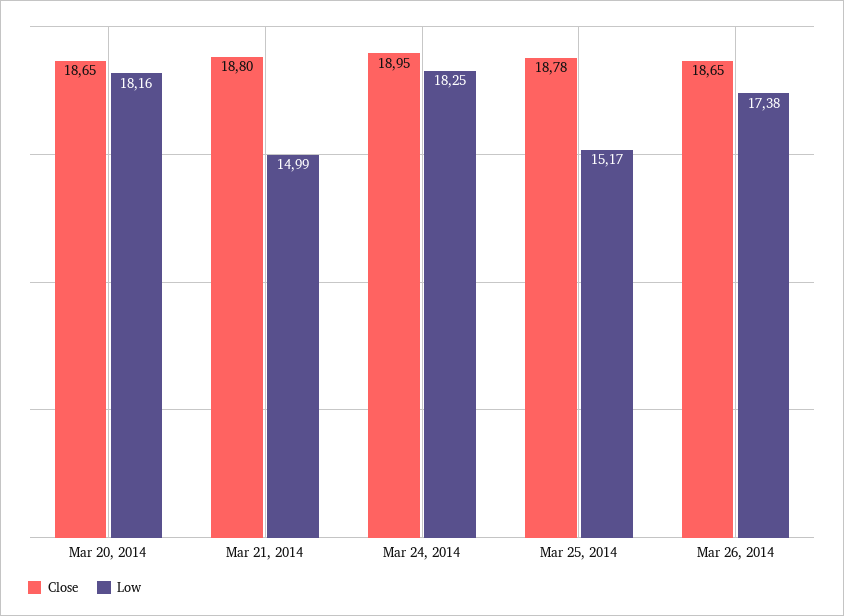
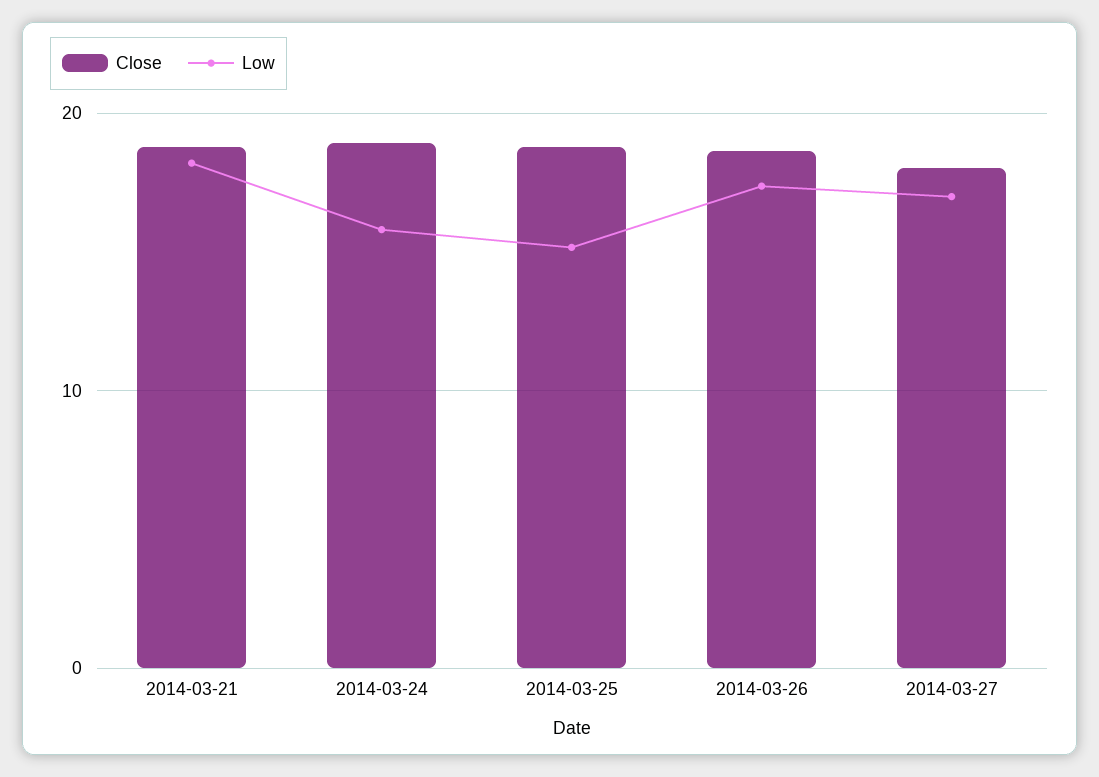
Close, Mar 20, 2014: 18.65 -> none
Low, Mar 20, 2014: 18.16 -> none
Low, Mar 21, 2014: 14.99 -> 18
Low, Mar 24, 2014: 18.25 -> 16
Close, 2014-03-27: none -> 18
Low, 2014-03-27: none -> 17

